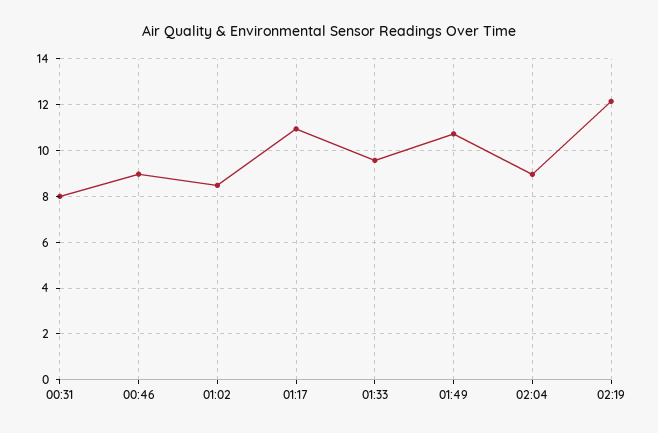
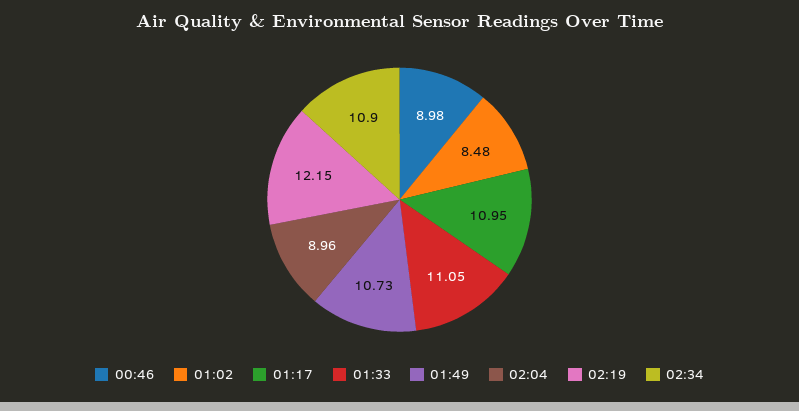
00:31: 8 -> none
01:33: 9.5 -> 11.05
02:34: none -> 10.9

